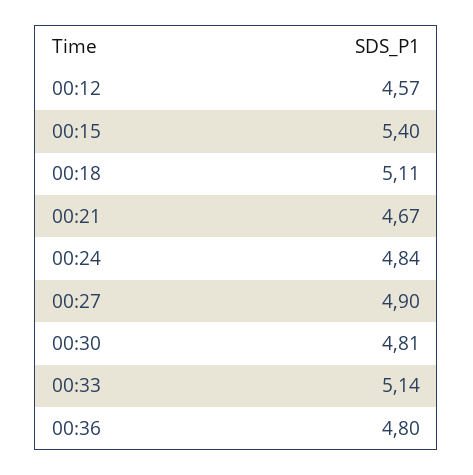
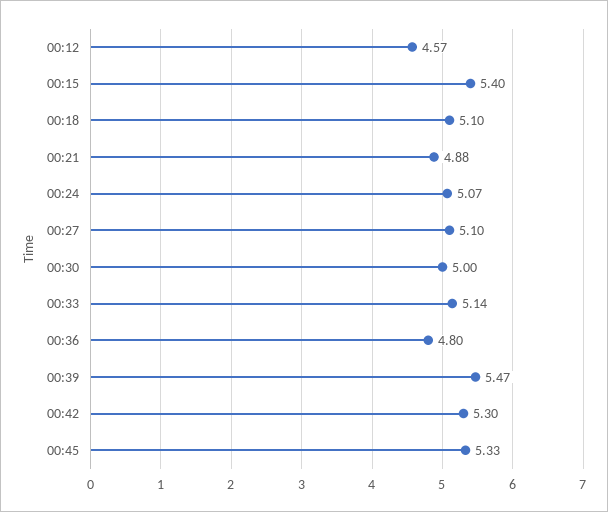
00:18: 5.11 -> 5.1
00:21: 4.67 -> 4.88
00:24: 4.84 -> 5.07
00:27: 4.9 -> 5.1
00:30: 4.81 -> 5
00:39: none -> 5.47
00:42: none -> 5.3
00:45: none -> 5.33

